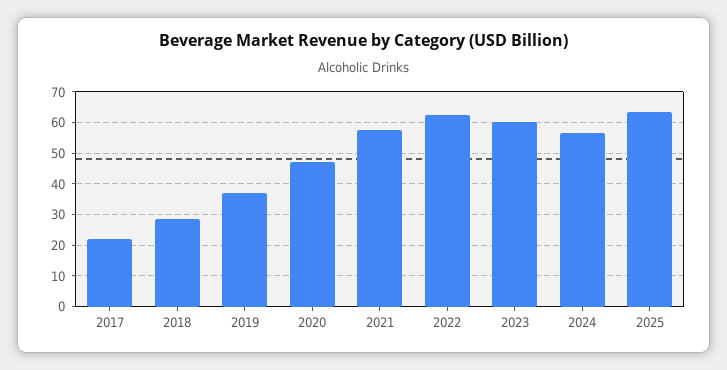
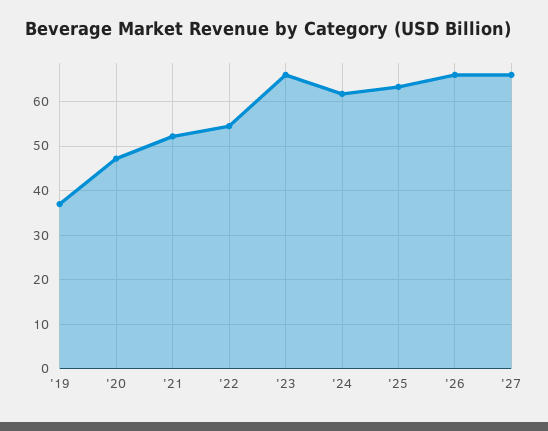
2017: 22 -> none
2018: 28 -> none
2021: 58 -> 52
2022: 62 -> 54
2023: 60 -> 66
2024: 56 -> 62
'26: none -> 66
'27: none -> 66

